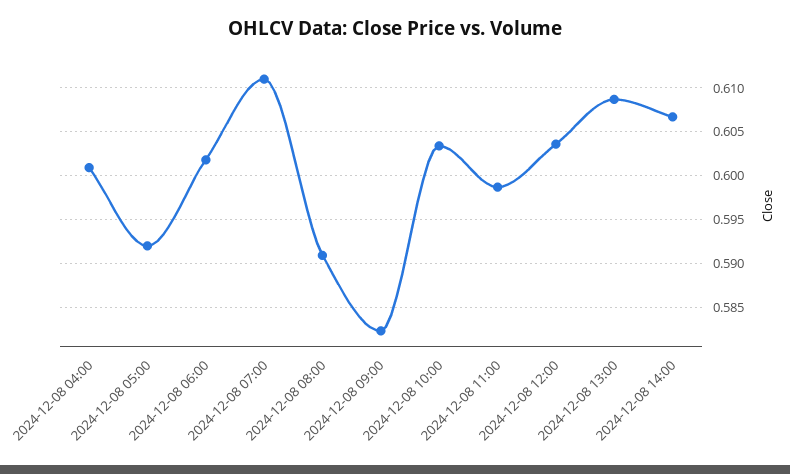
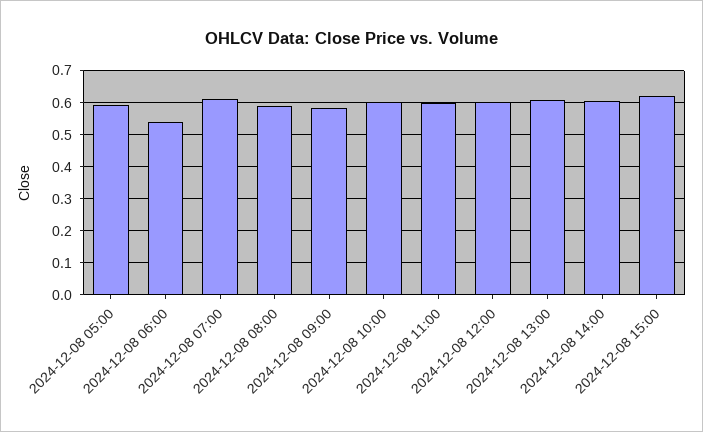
2024-12-08 04:00: 0.601 -> none
2024-12-08 06:00: 0.602 -> 0.54
2024-12-08 15:00: none -> 0.62

